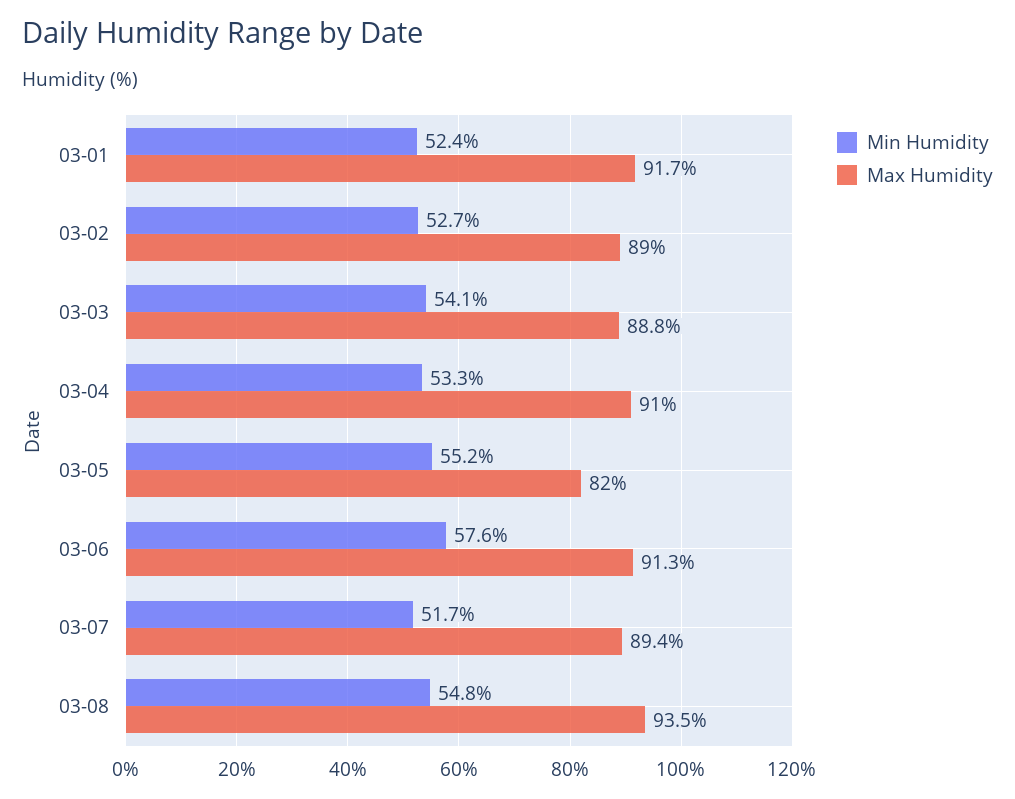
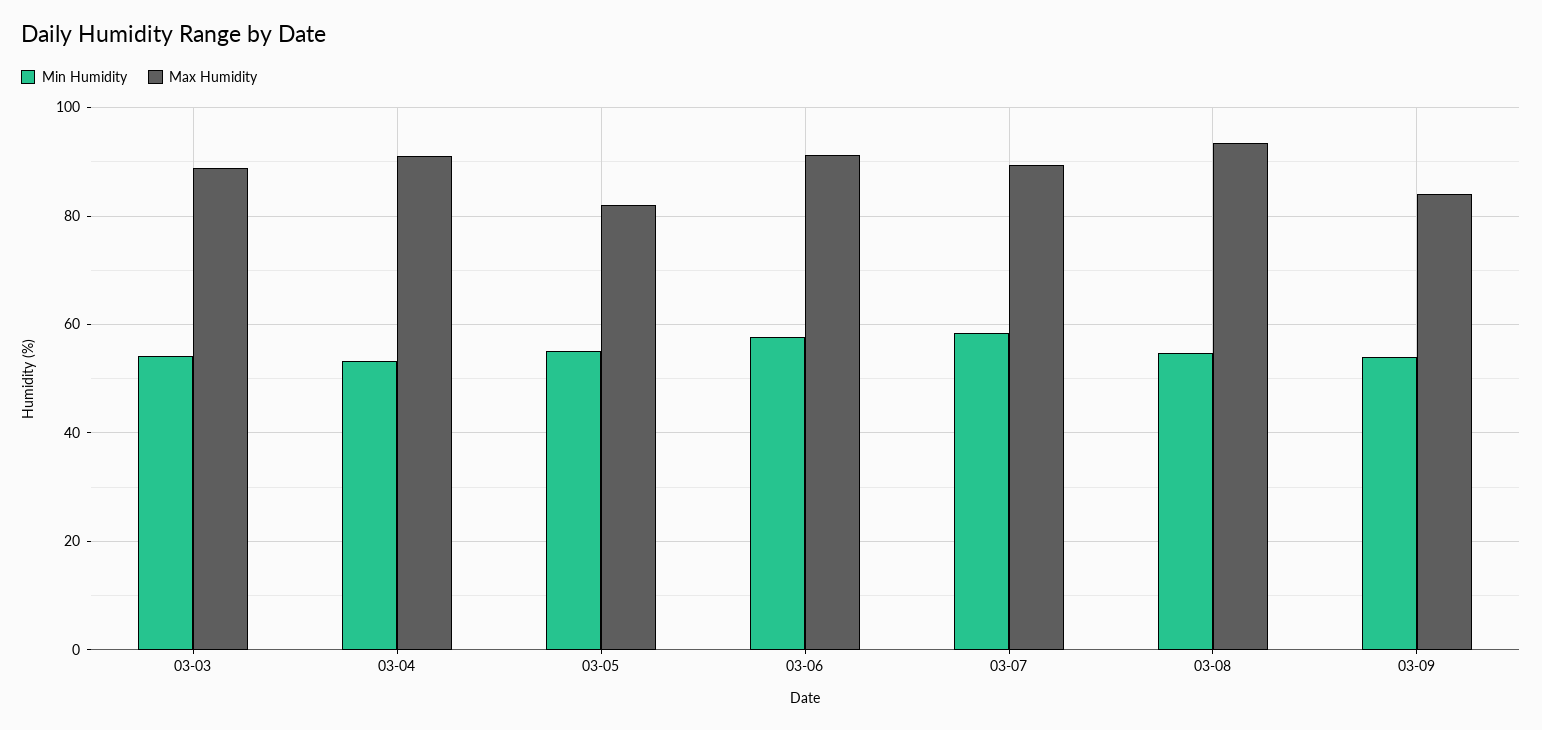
Min Humidity, 03-01: 52.4 -> none
Max Humidity, 03-01: 91.7 -> none
Min Humidity, 03-02: 52.7 -> none
Max Humidity, 03-02: 89 -> none
Min Humidity, 03-07: 51.7 -> 58
Min Humidity, 03-09: none -> 54
Max Humidity, 03-09: none -> 84

